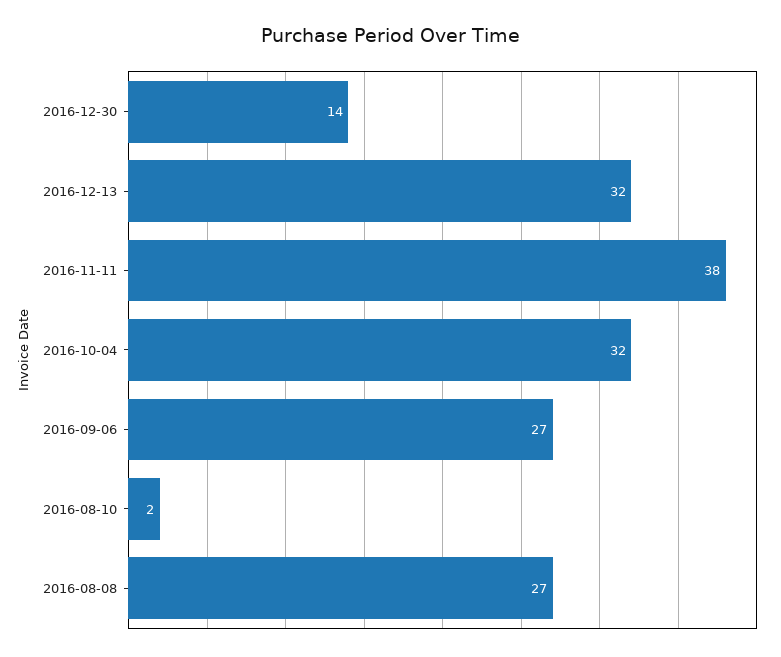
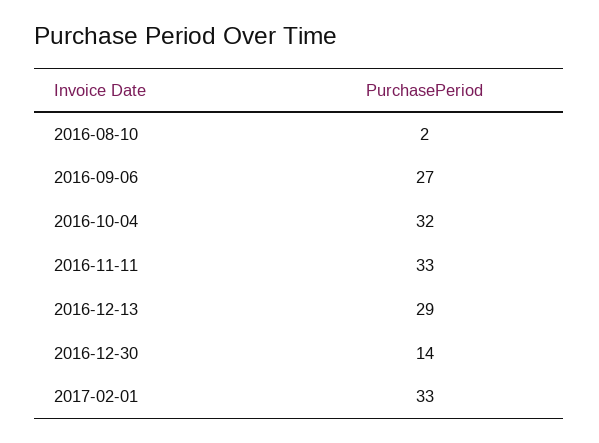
2016-12-13: 32 -> 29
2016-11-11: 38 -> 33
2016-08-08: 27 -> none
2017-02-01: none -> 33

